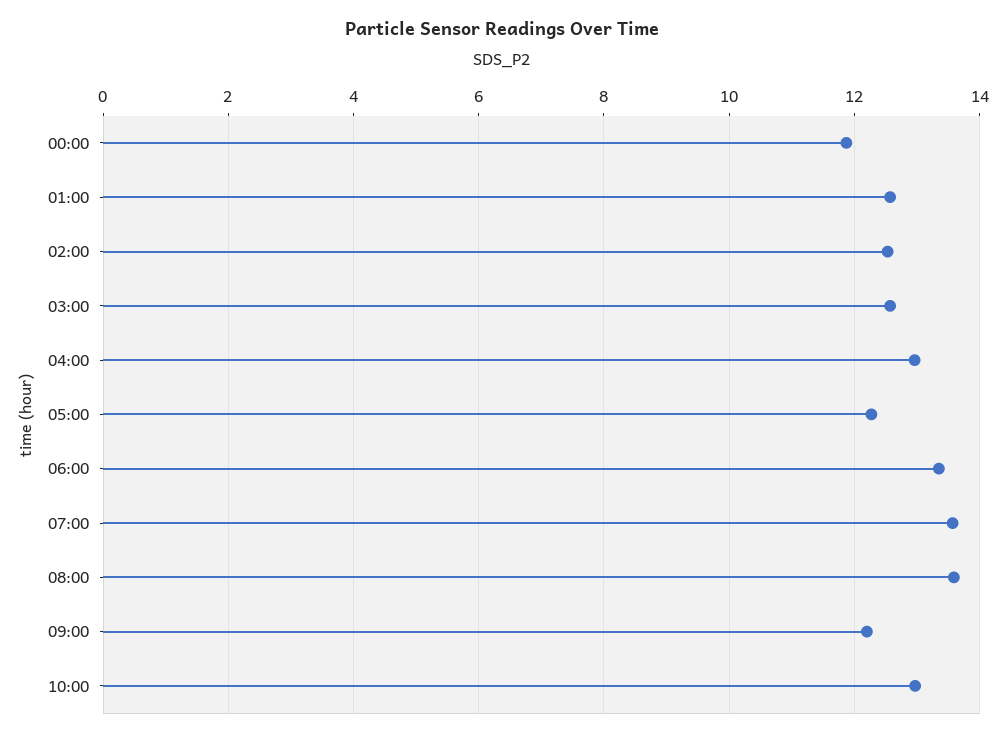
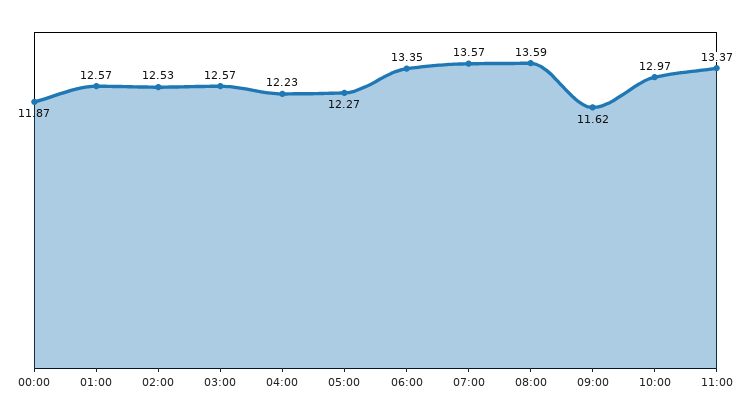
04:00: 13 -> 12.23
09:00: 12.2 -> 11.62
11:00: none -> 13.37

